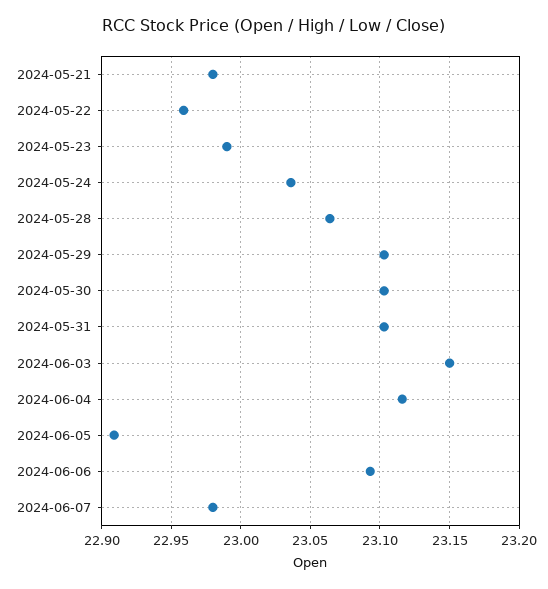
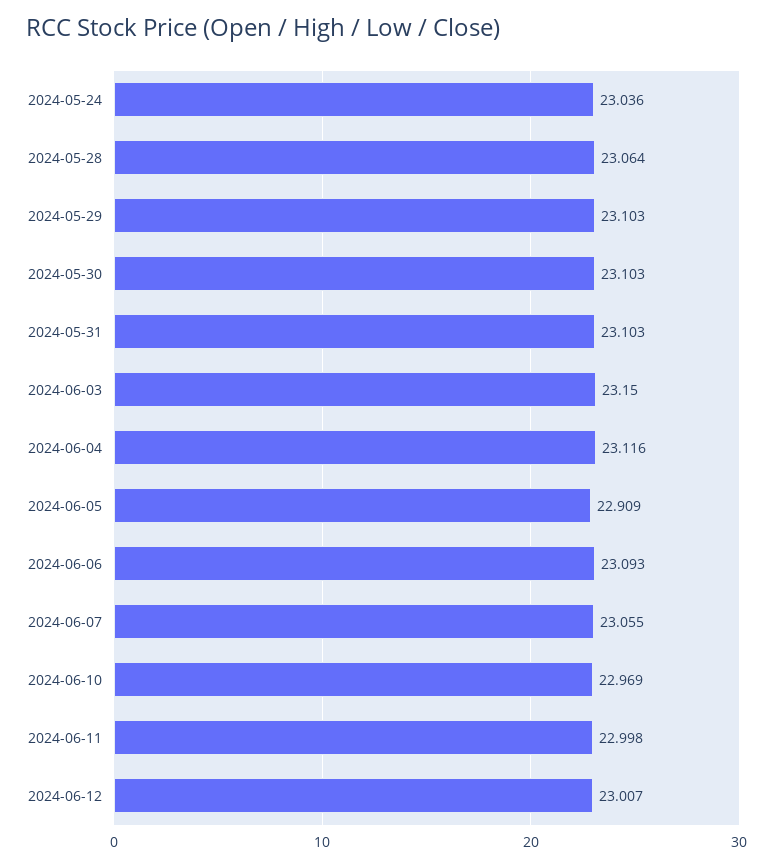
2024-05-21: 22.98 -> none
2024-05-22: 22.96 -> none
2024-05-23: 22.99 -> none
2024-06-07: 22.98 -> 23.055
2024-06-10: none -> 22.969
2024-06-11: none -> 22.998
2024-06-12: none -> 23.007

